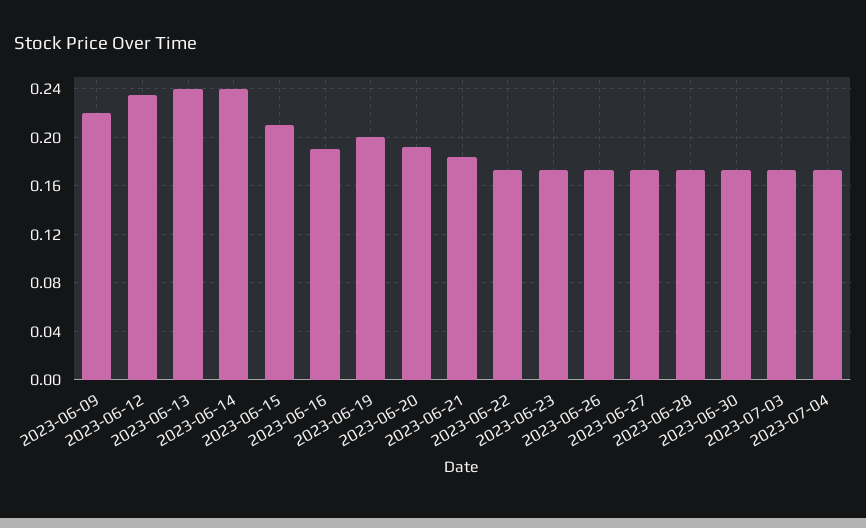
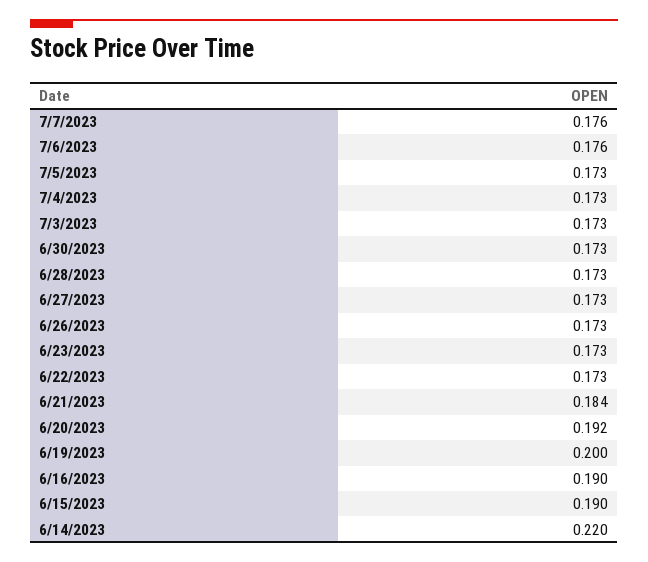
2023-06-09: 0.22 -> none
2023-06-12: 0.235 -> none
2023-06-13: 0.24 -> none
2023-06-14: 0.24 -> 0.22
2023-06-15: 0.21 -> 0.19
7/7/2023: none -> 0.176
7/6/2023: none -> 0.176
7/5/2023: none -> 0.173

